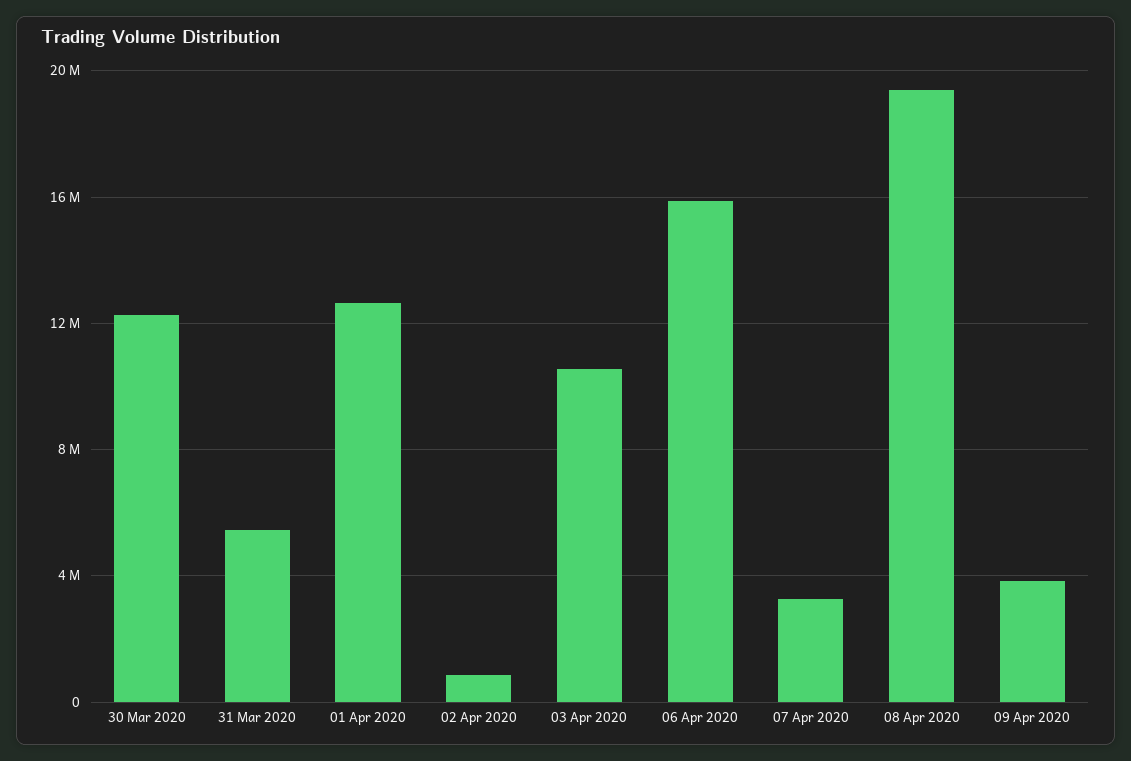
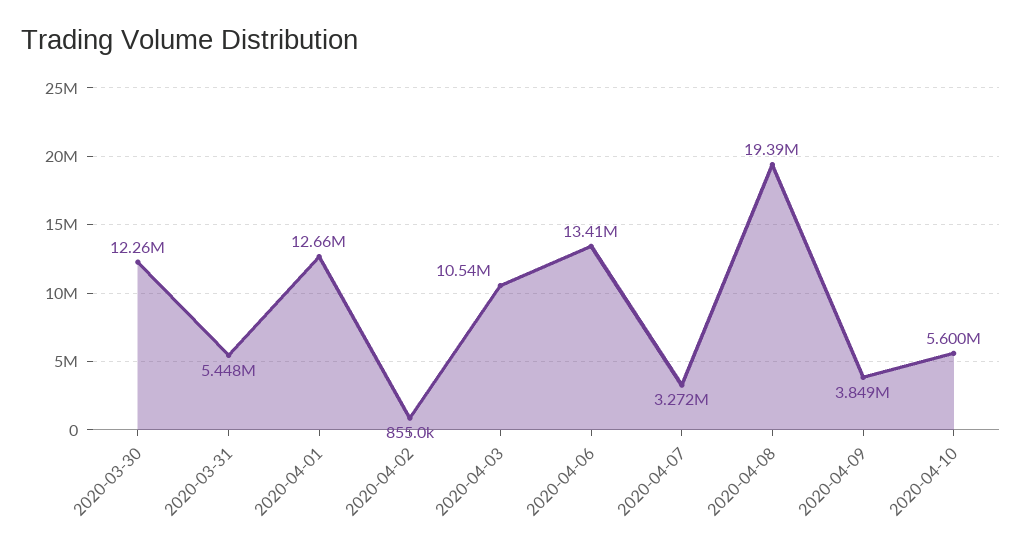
06 Apr 2020: 16000000 -> 13410000
2020-04-10: none -> 5600000

